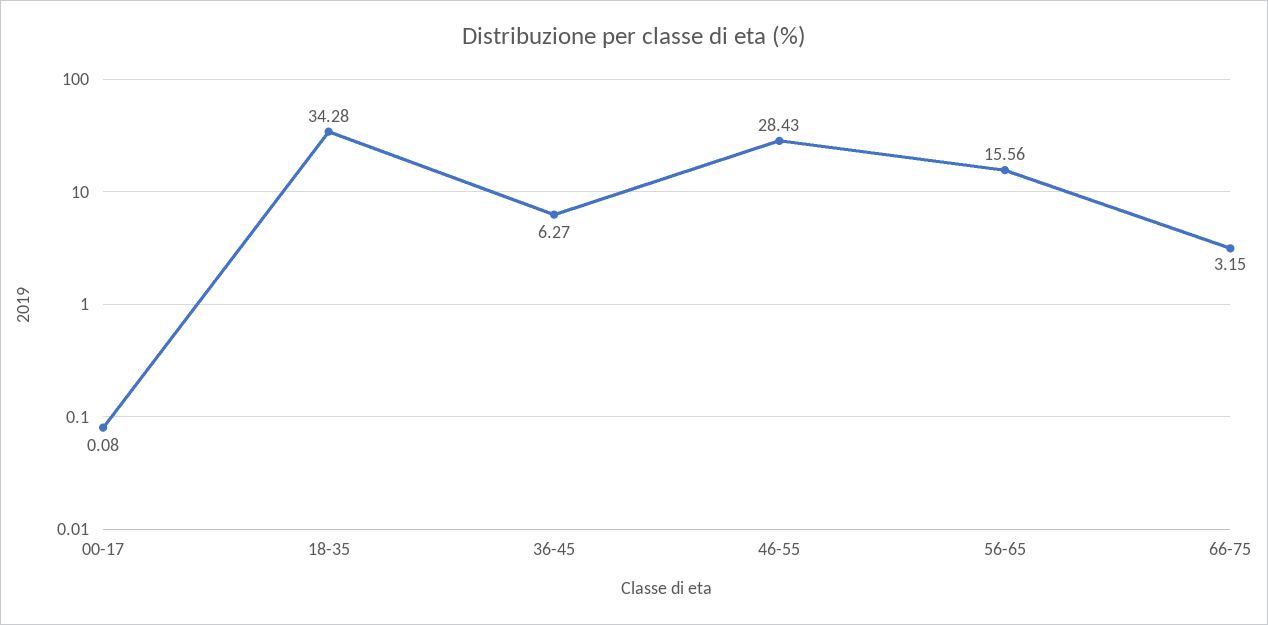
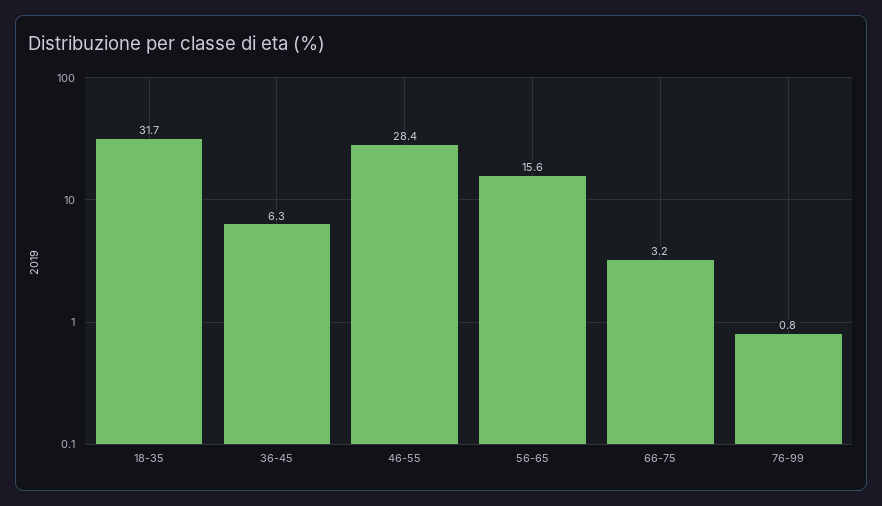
00-17: 0.08 -> none
18-35: 34.28 -> 31.7
76-99: none -> 0.8

